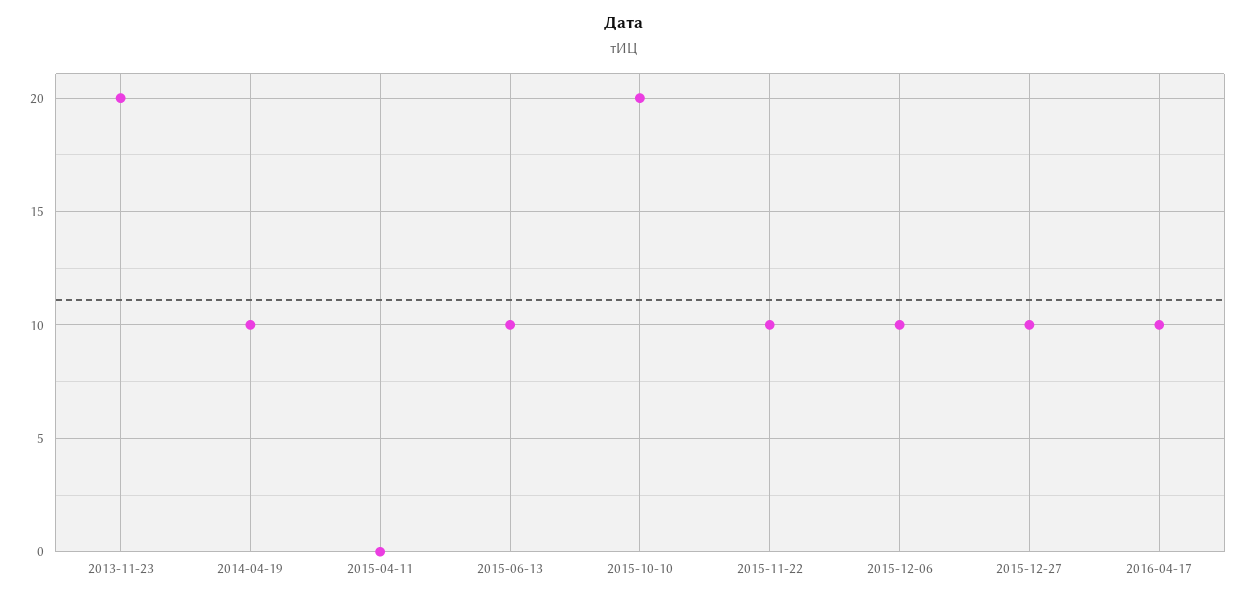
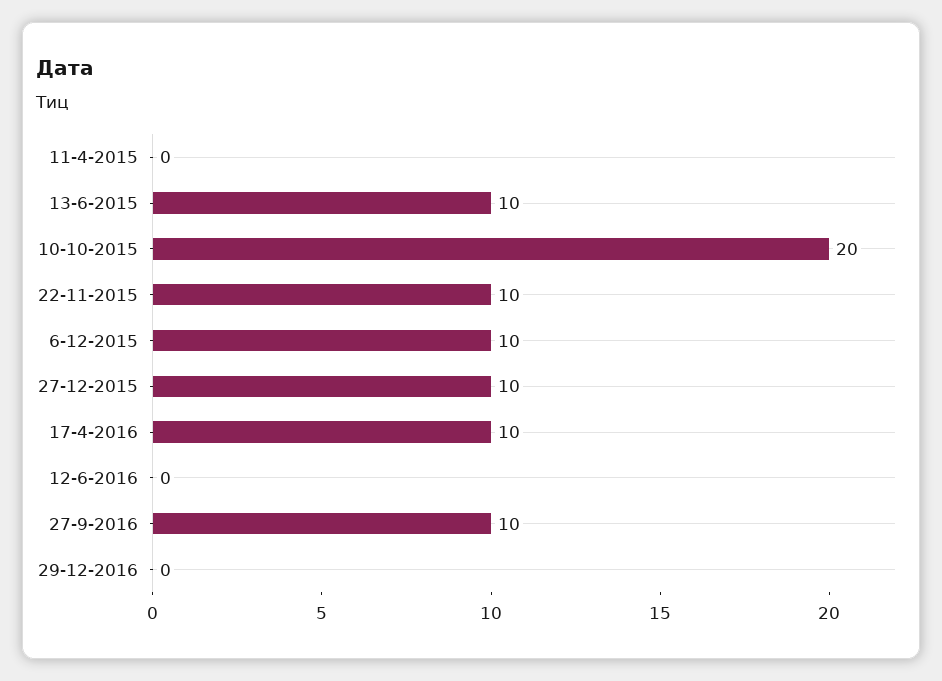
2013-11-23: 20 -> none
2014-04-19: 10 -> none
12-6-2016: none -> 0
27-9-2016: none -> 10
29-12-2016: none -> 0

